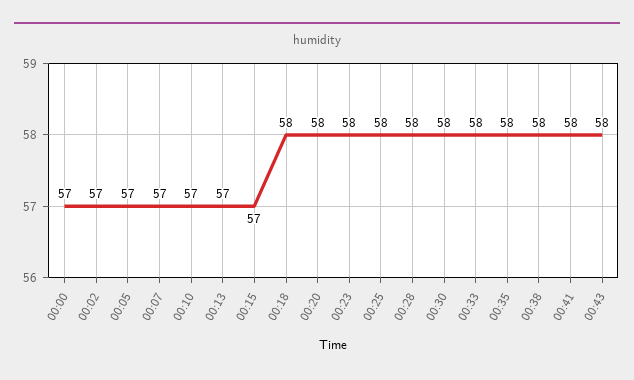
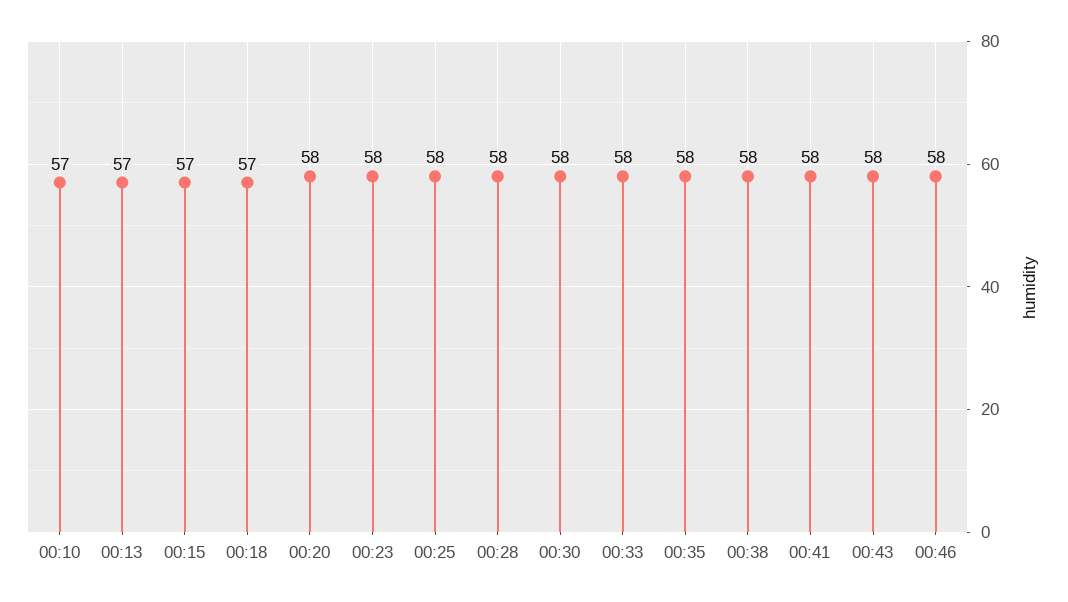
00:00: 57 -> none
00:02: 57 -> none
00:05: 57 -> none
00:07: 57 -> none
00:18: 58 -> 57
00:46: none -> 58

